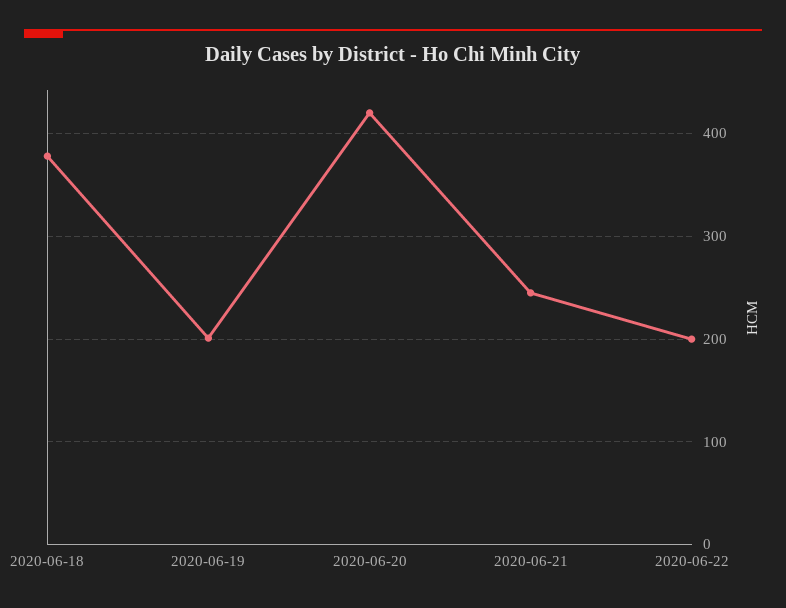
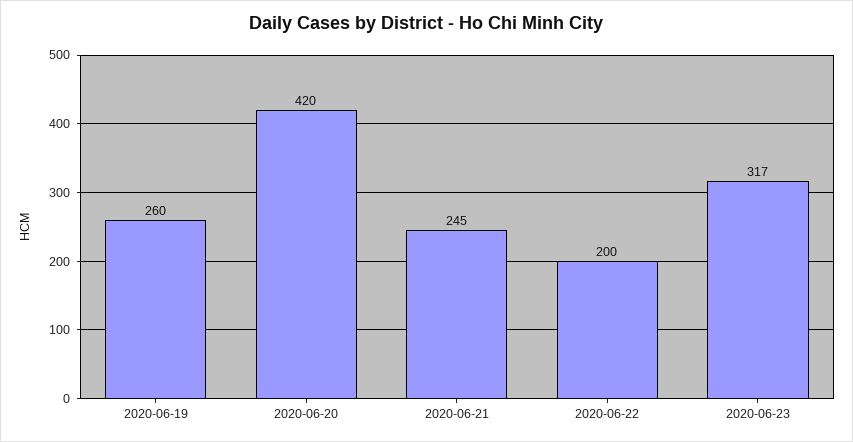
2020-06-18: 380 -> none
2020-06-19: 200 -> 260
2020-06-23: none -> 317

